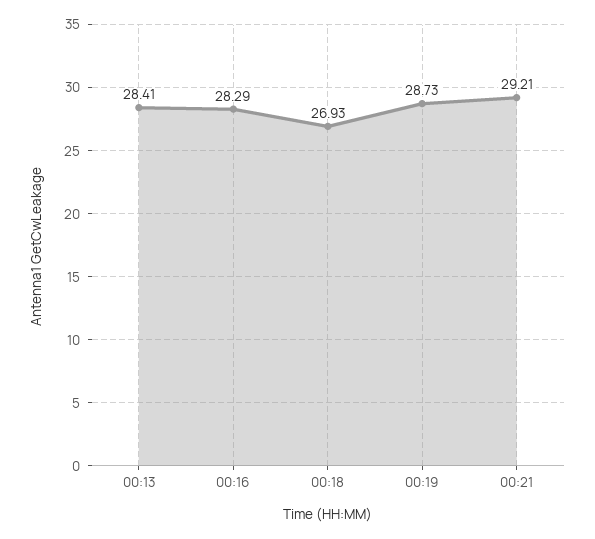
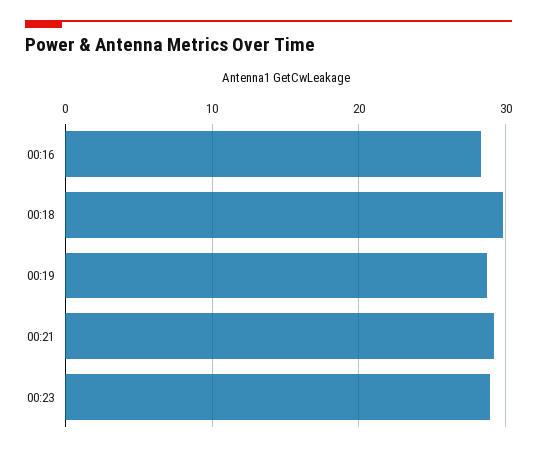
00:13: 28.41 -> none
00:18: 26.93 -> 30
00:23: none -> 29

